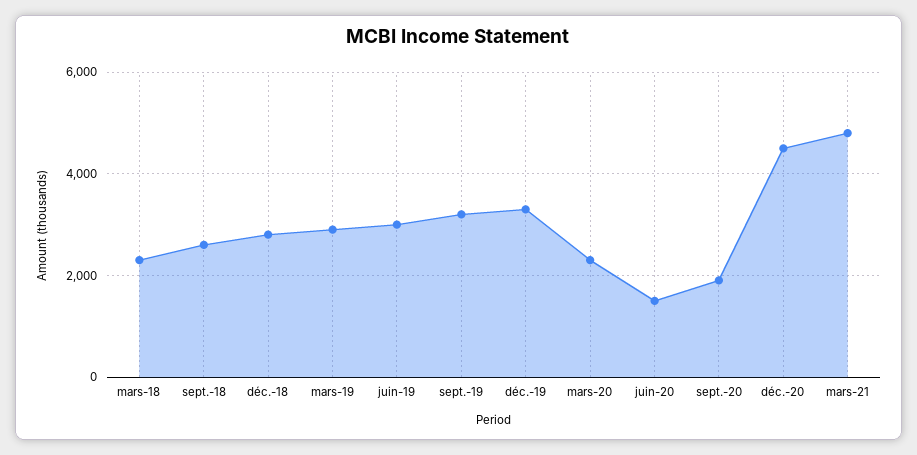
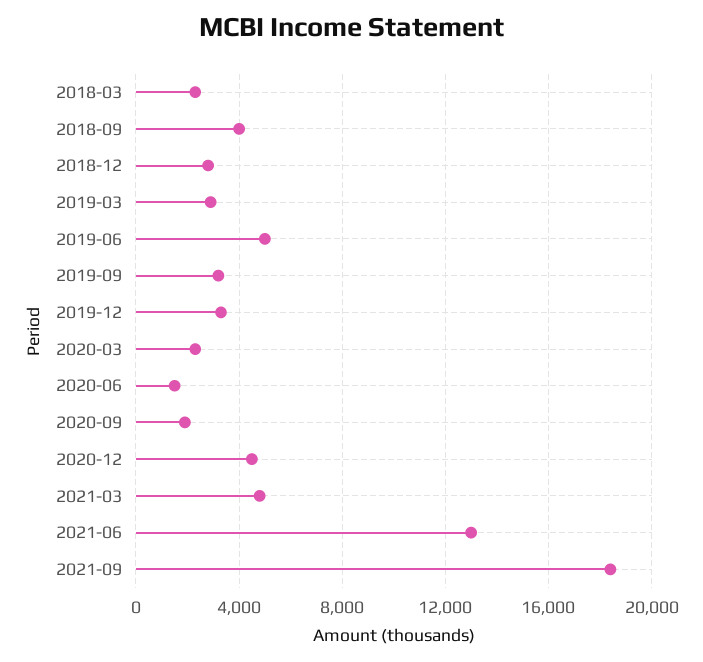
sept.-18: 2600 -> 4000
juin-19: 3000 -> 5000
2021-06: none -> 13000
2021-09: none -> 18500

